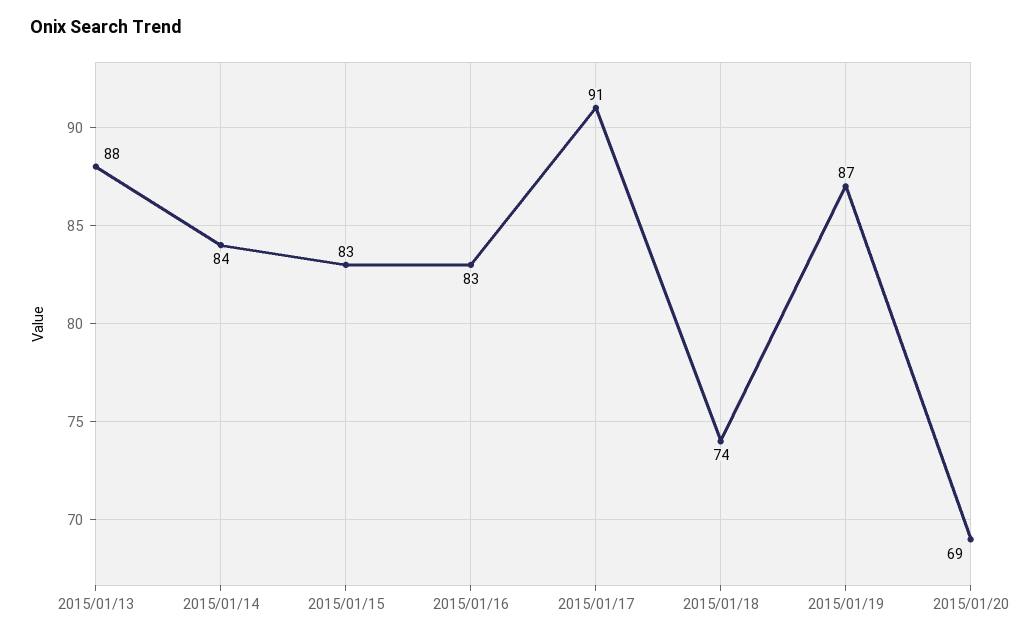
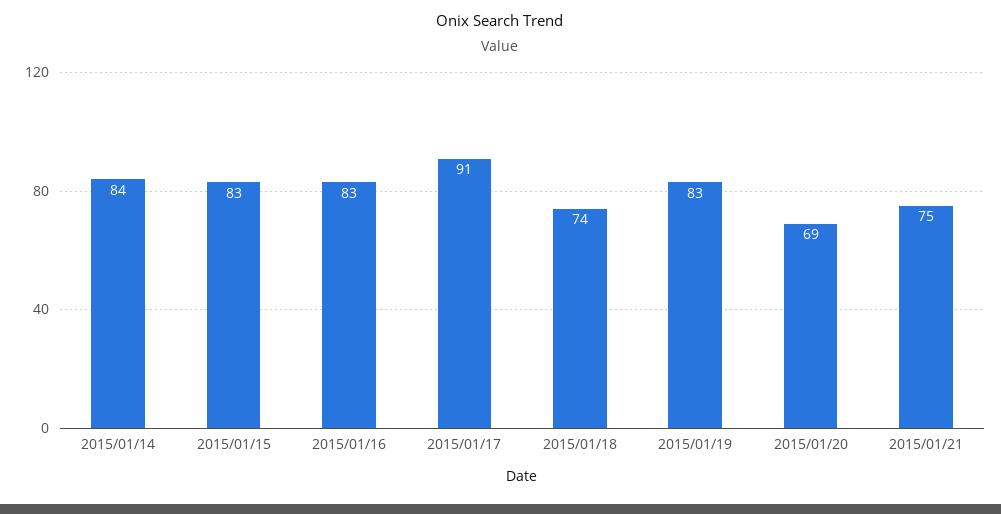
2015/01/13: 88 -> none
2015/01/19: 87 -> 83
2015/01/21: none -> 75

